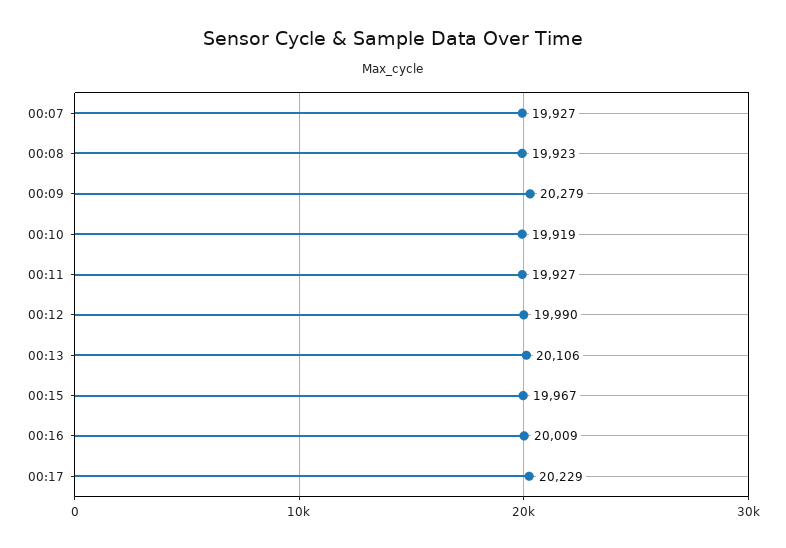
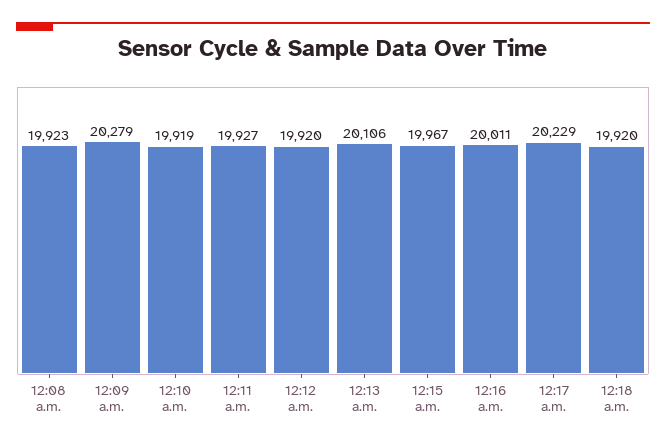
00:07: 19927 -> none
00:12: 19990 -> 19920
00:16: 20009 -> 20011
12:18 a.m.: none -> 19920

